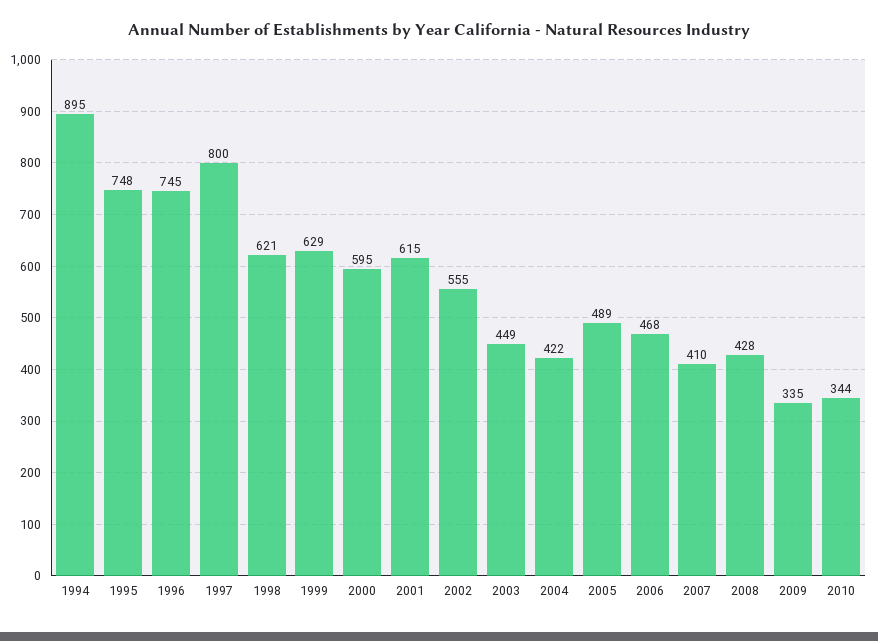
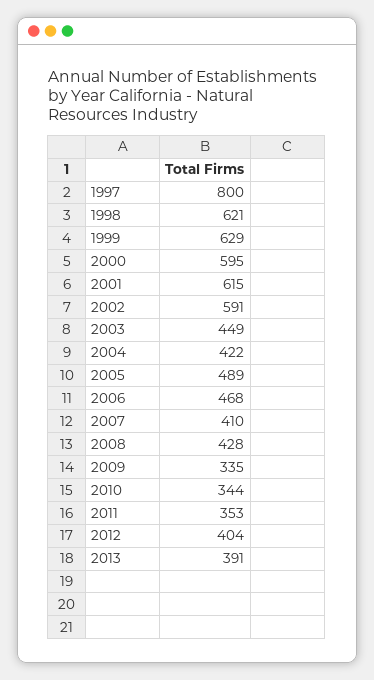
1994: 895 -> none
1995: 748 -> none
1996: 745 -> none
2002: 555 -> 591
2011: none -> 353
2012: none -> 404
2013: none -> 391

